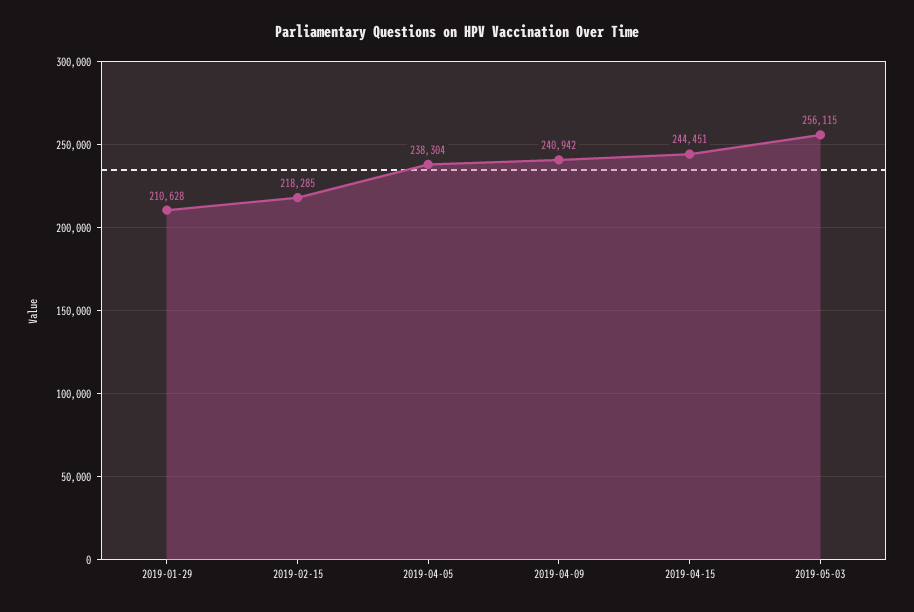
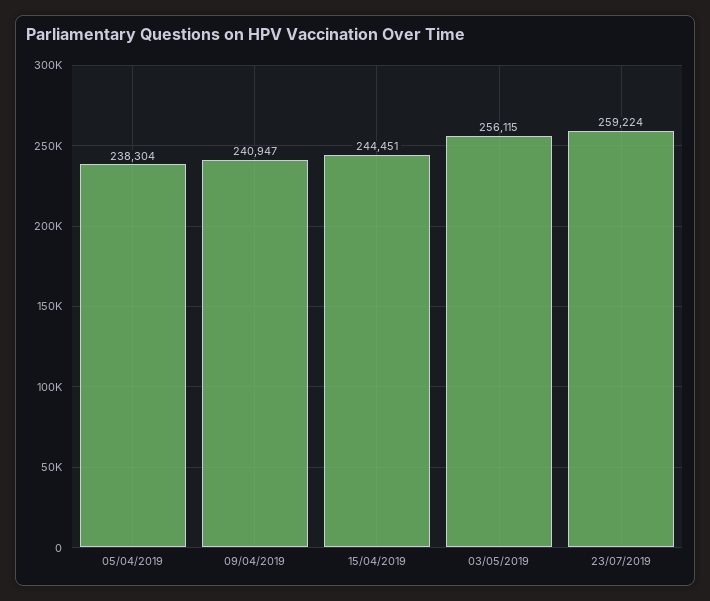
2019-01-29: 210628 -> none
2019-02-15: 218285 -> none
2019-04-09: 240942 -> 240947
23/07/2019: none -> 259224

